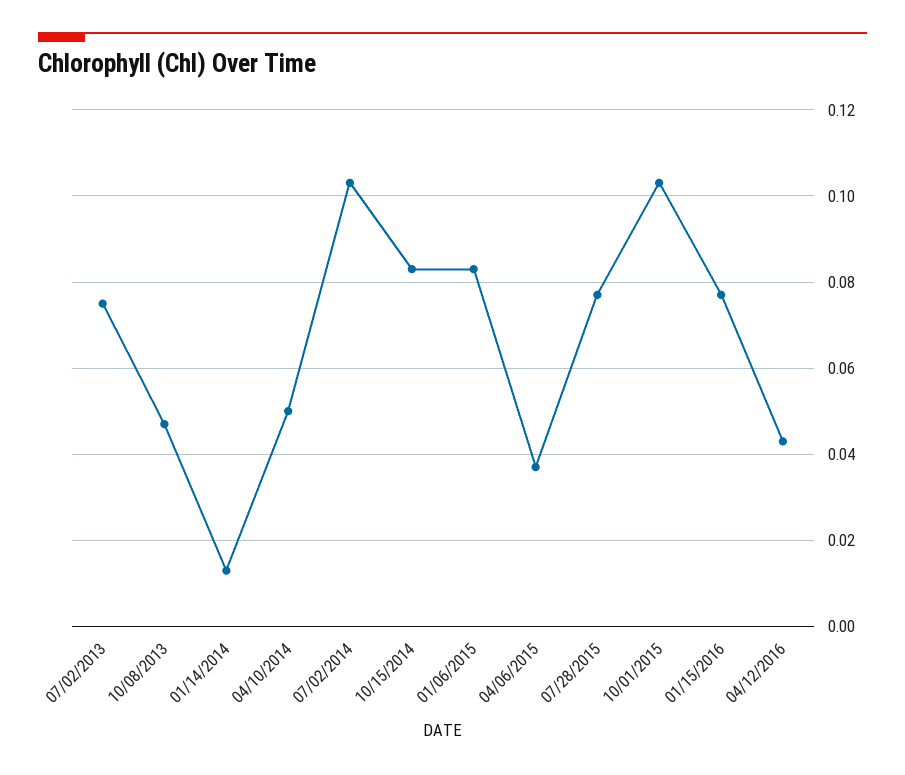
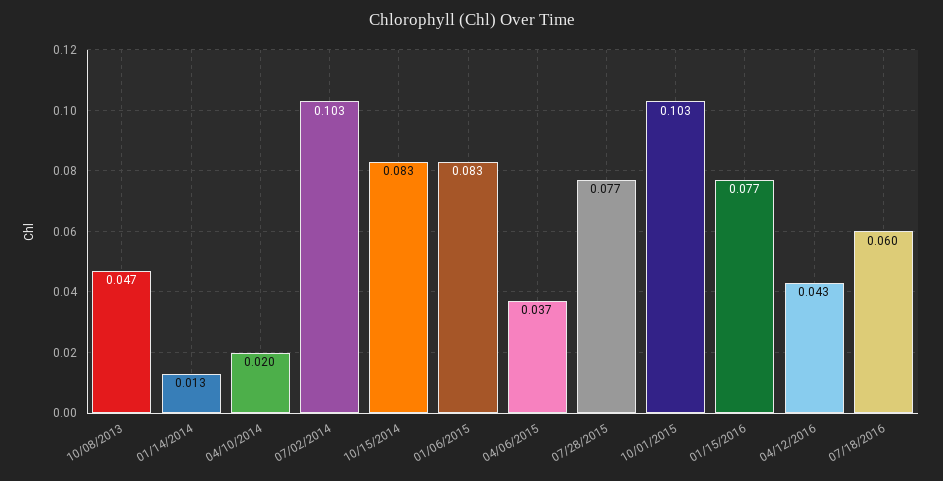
07/02/2013: 0.075 -> none
04/10/2014: 0.05 -> 0.02
07/18/2016: none -> 0.06

